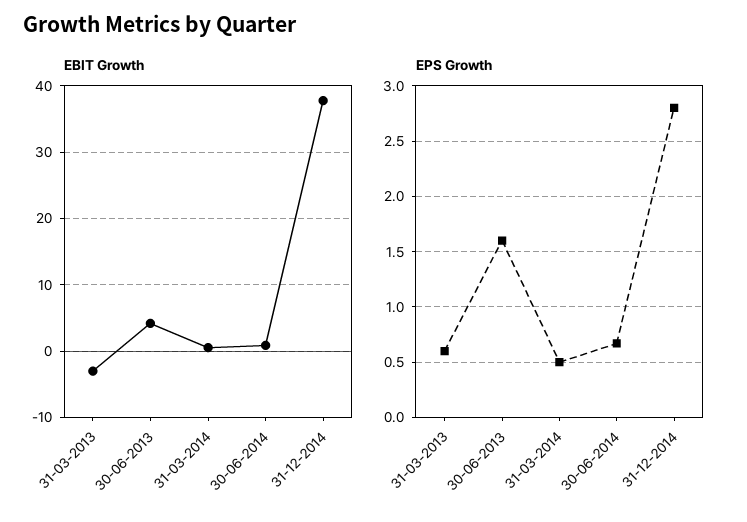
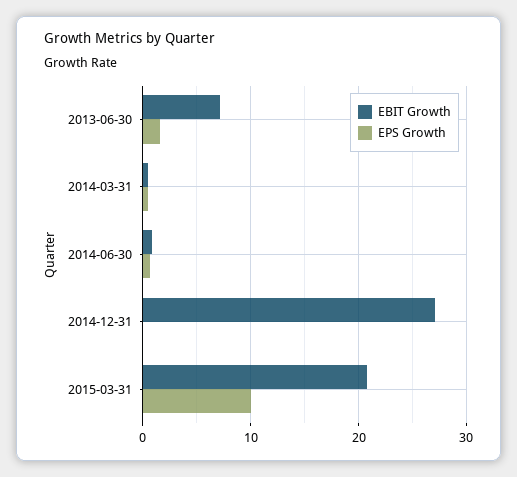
EBIT Growth, 31-03-2013: -3 -> none
EBIT Growth, 30-06-2013: 4 -> 7
EBIT Growth, 31-12-2014: 38 -> 27
EPS Growth, 31-03-2013: 0.6 -> none
EPS Growth, 31-12-2014: 2.8 -> 0
EBIT Growth, 2015-03-31: none -> 21
EPS Growth, 2015-03-31: none -> 10

